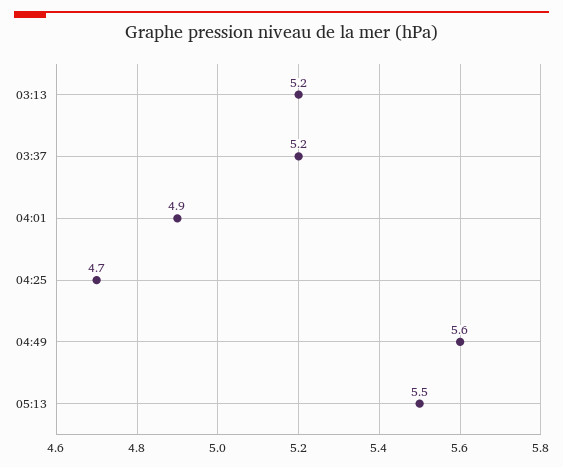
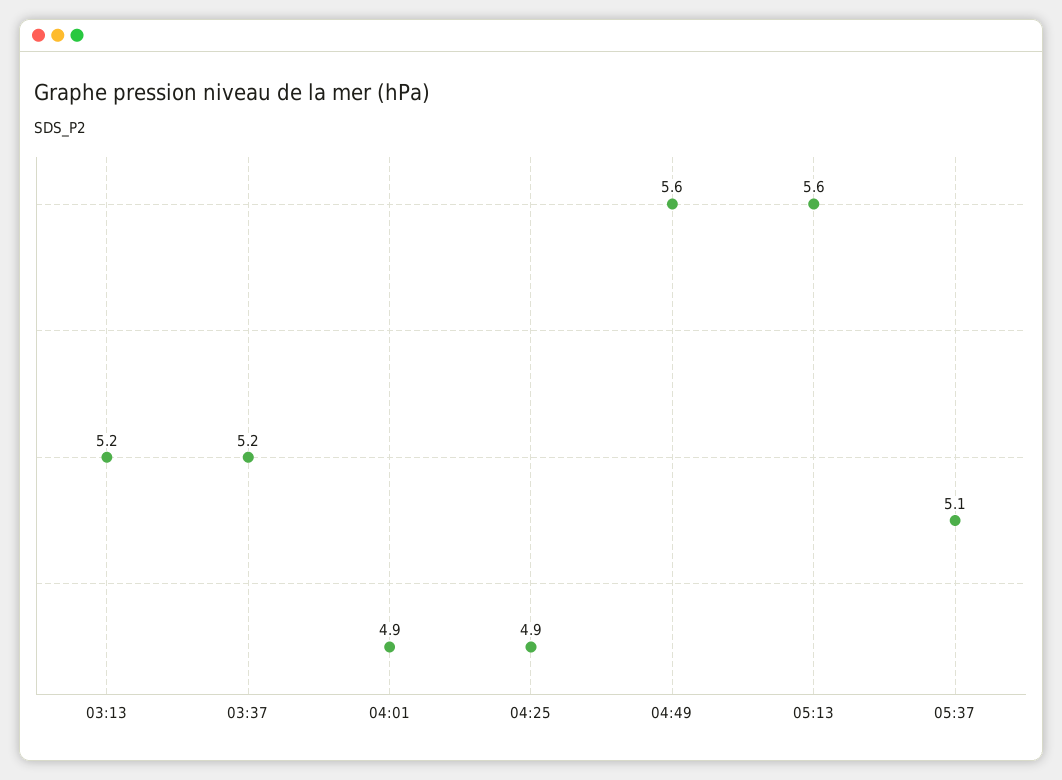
04:25: 4.7 -> 4.9
05:13: 5.5 -> 5.6
05:37: none -> 5.1

